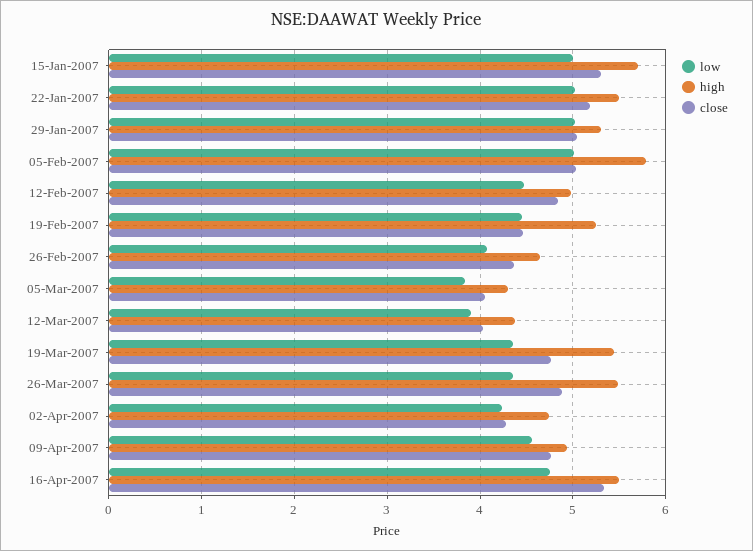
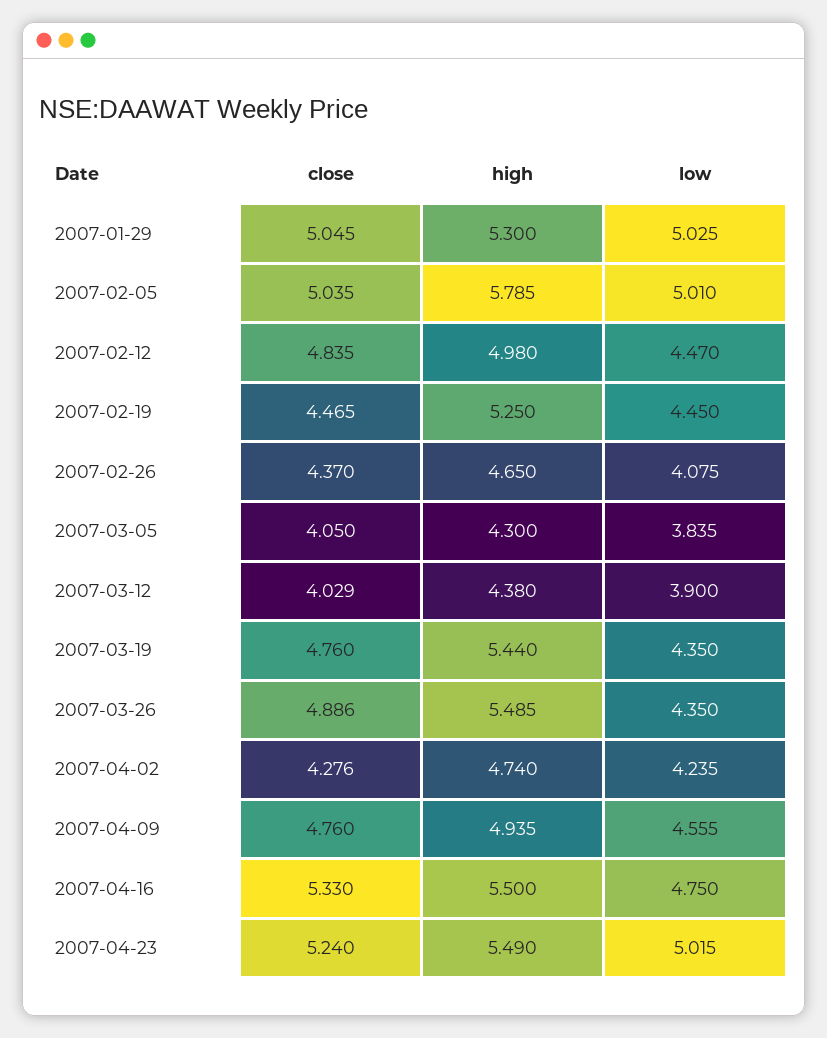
low, 15-Jan-2007: 5 -> none
high, 15-Jan-2007: 5.7 -> none
close, 15-Jan-2007: 5.3 -> none
low, 22-Jan-2007: 5 -> none
high, 22-Jan-2007: 5.5 -> none
close, 22-Jan-2007: 5.2 -> none
close, 2007-04-23: none -> 5.24
high, 2007-04-23: none -> 5.49
low, 2007-04-23: none -> 5.015

